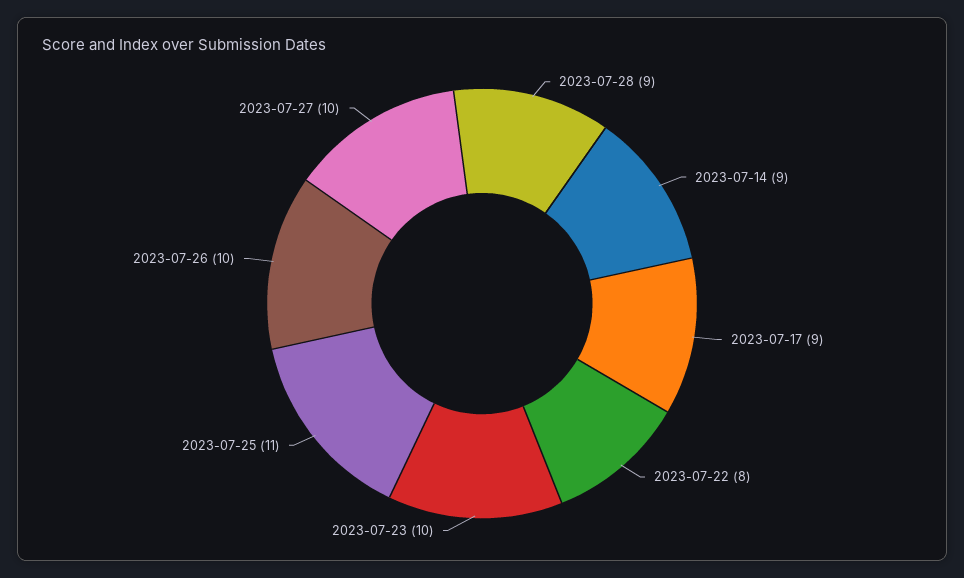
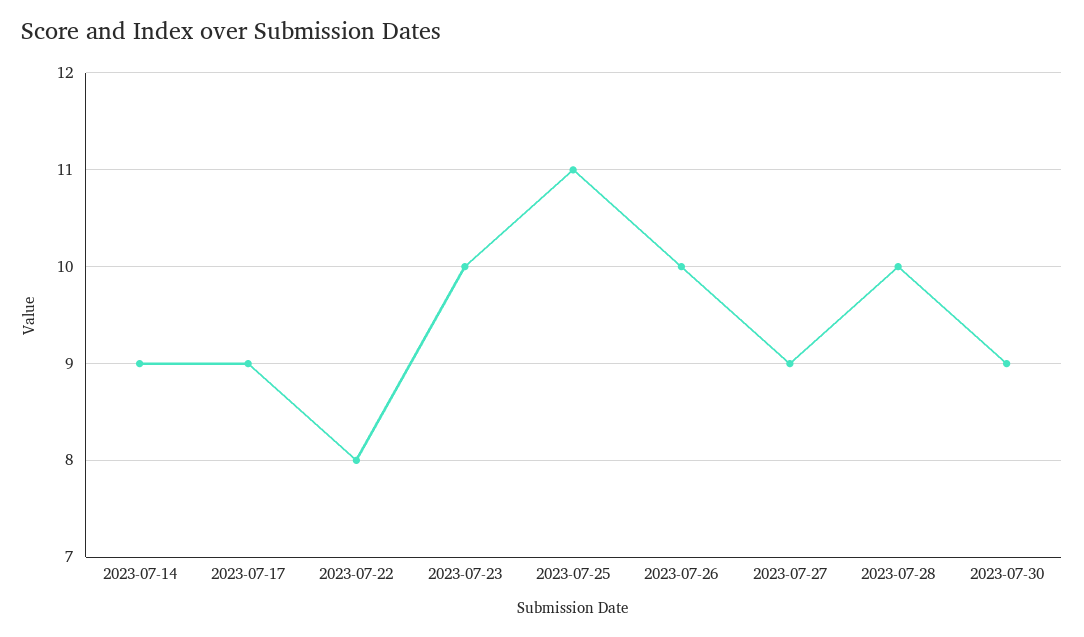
2023-07-28: 9 -> 10
2023-07-27: 10 -> 9
2023-07-30: none -> 9

